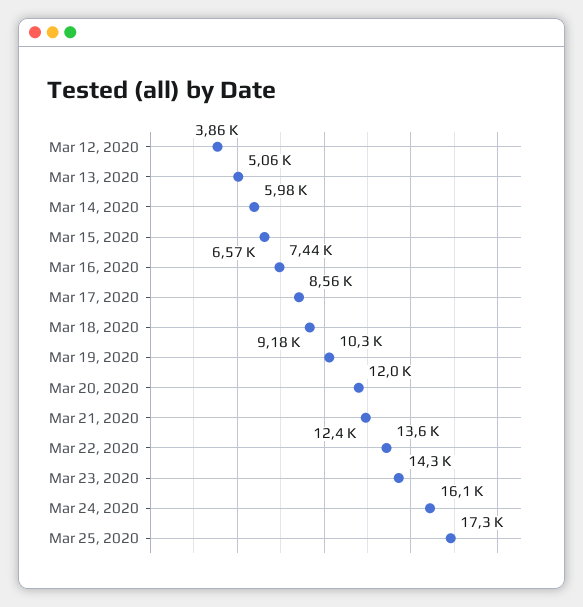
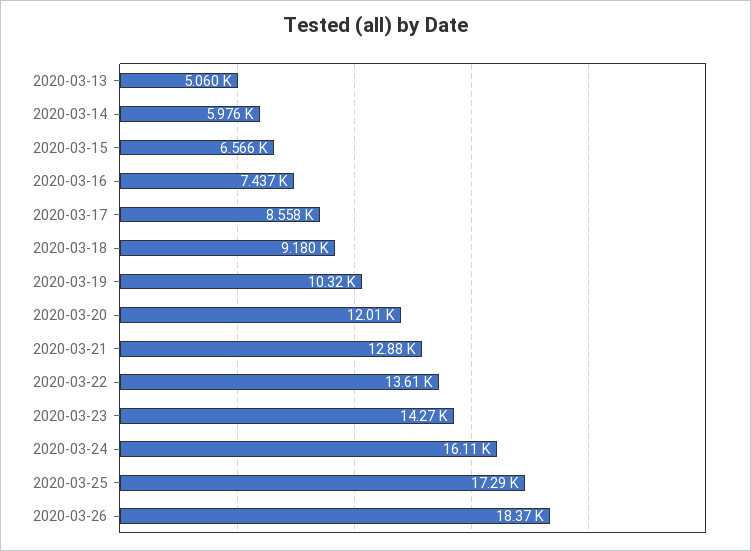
Mar 12, 2020: 3860 -> none
Mar 21, 2020: 12400 -> 12880
2020-03-26: none -> 18370

